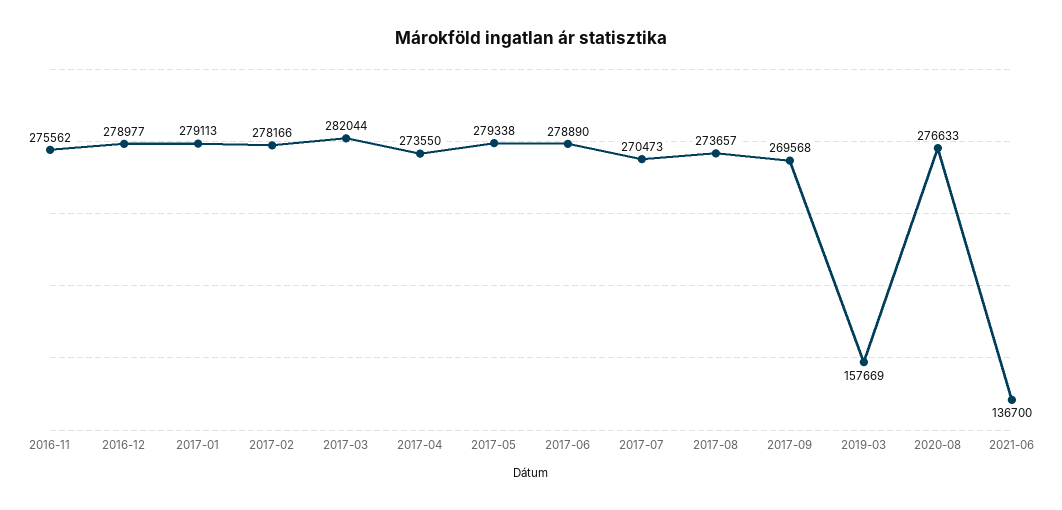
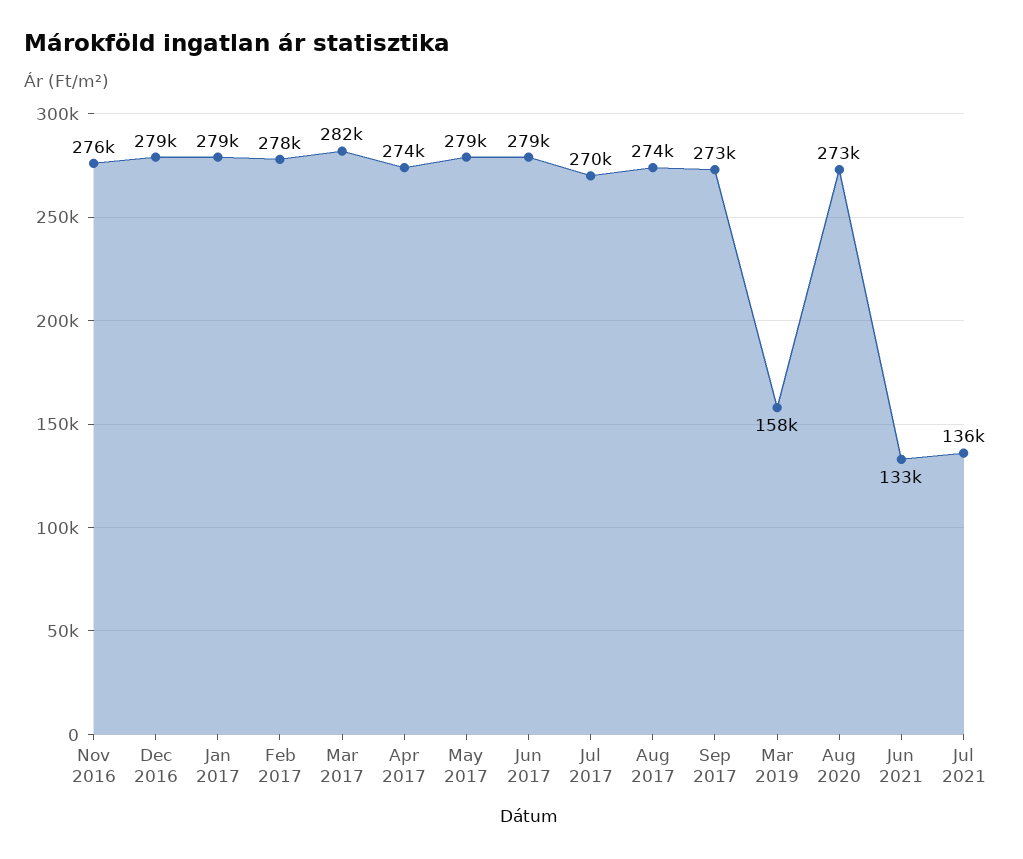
2017-09: 269568 -> 273000
2020-08: 276633 -> 273000
2021-06: 136700 -> 133000
Jul 2021: none -> 136000

